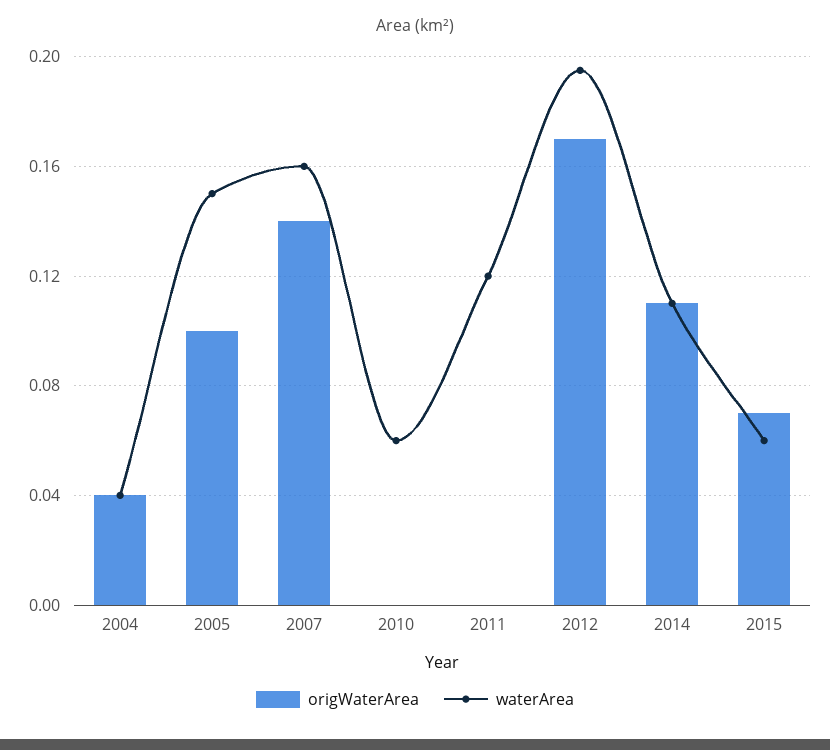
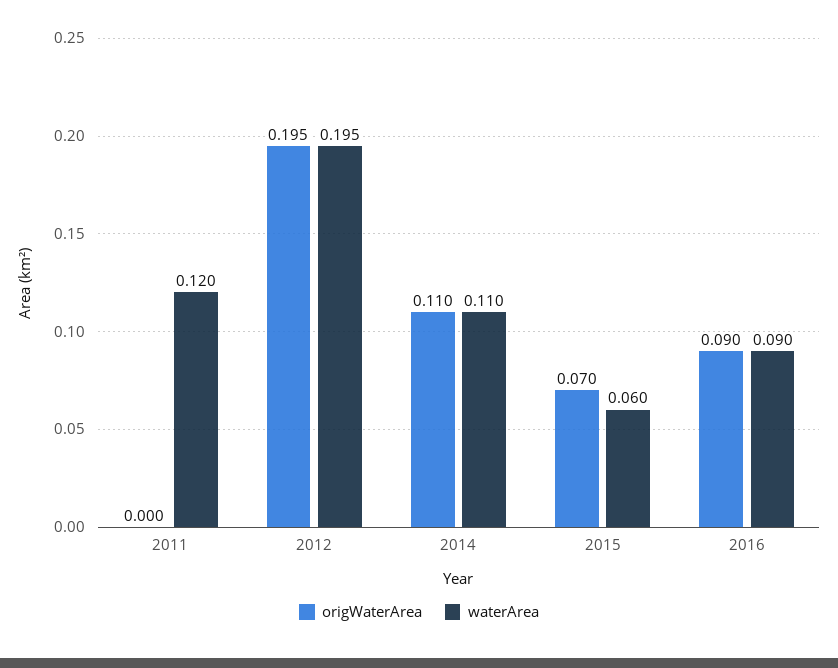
origWaterArea, 2004: 0.04 -> none
waterArea, 2004: 0.04 -> none
origWaterArea, 2005: 0.1 -> none
waterArea, 2005: 0.15 -> none
origWaterArea, 2007: 0.14 -> none
waterArea, 2007: 0.16 -> none
origWaterArea, 2010: 0 -> none
waterArea, 2010: 0.06 -> none
origWaterArea, 2012: 0.17 -> 0.195
origWaterArea, 2016: none -> 0.09
waterArea, 2016: none -> 0.09

